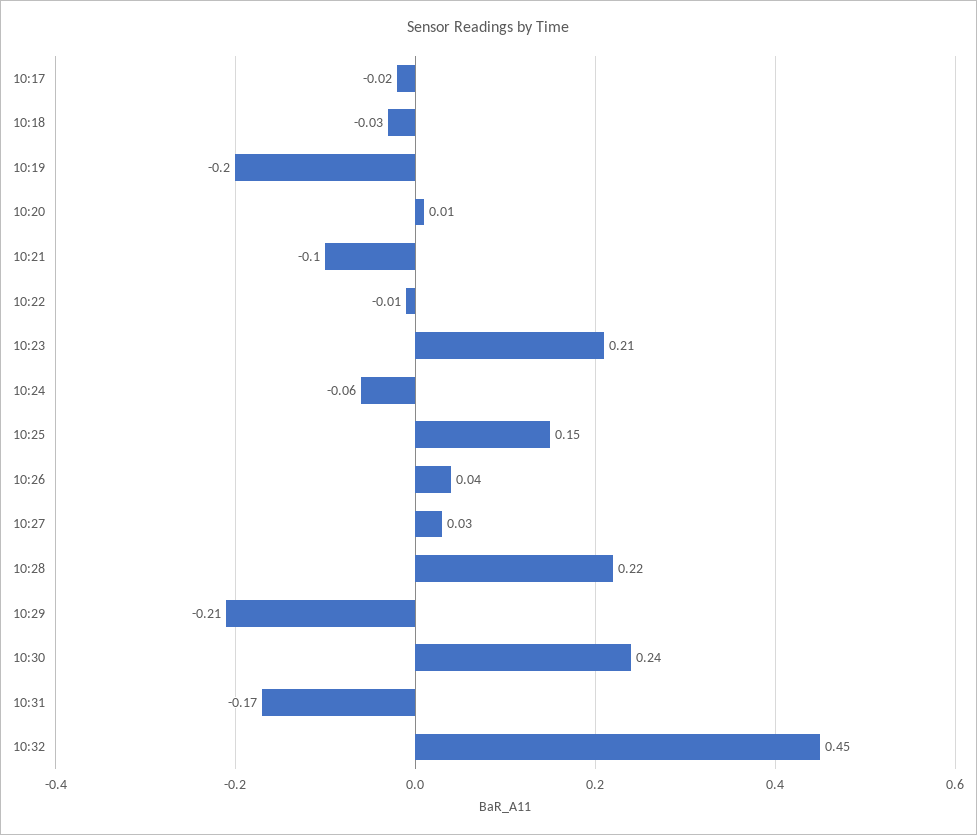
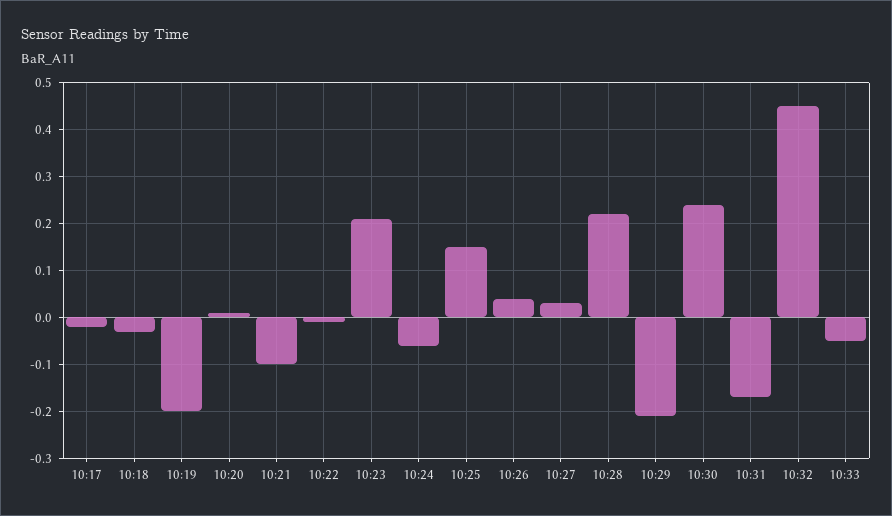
10:33: none -> -0.05

